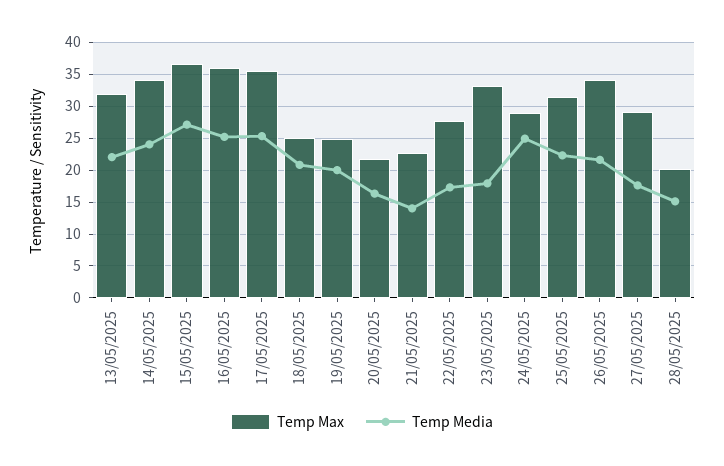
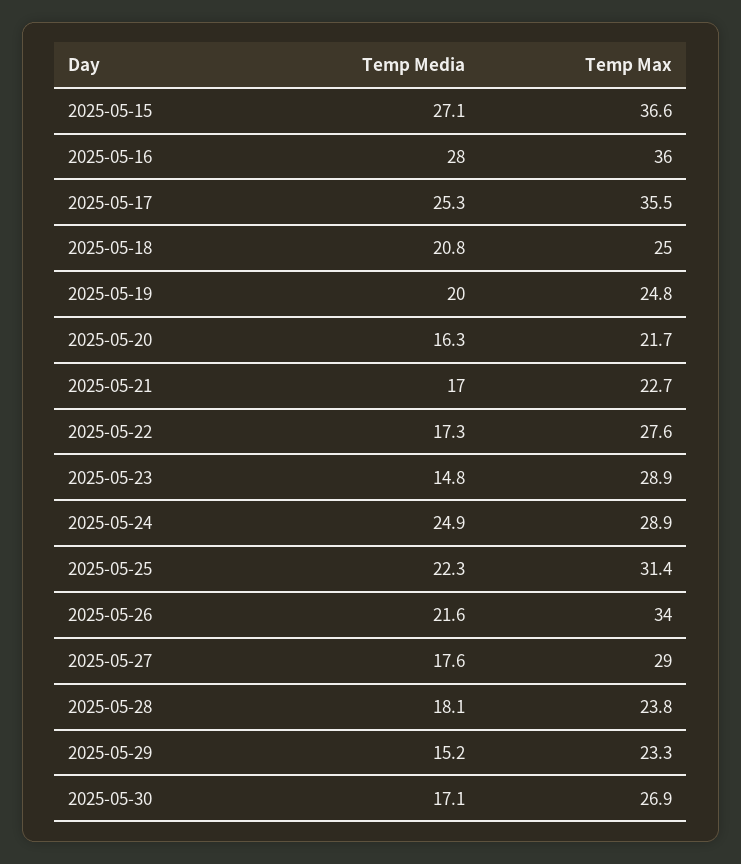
Temp Max, 13/05/2025: 32 -> none
Temp Media, 13/05/2025: 22 -> none
Temp Max, 14/05/2025: 34 -> none
Temp Media, 14/05/2025: 24 -> none
Temp Media, 16/05/2025: 25 -> 28
Temp Media, 21/05/2025: 14 -> 17
Temp Max, 23/05/2025: 33 -> 28.9
Temp Media, 23/05/2025: 18 -> 14.8
Temp Max, 28/05/2025: 20 -> 23.8
Temp Media, 28/05/2025: 15 -> 18.1
Temp Media, 2025-05-29: none -> 15.2
Temp Max, 2025-05-29: none -> 23.3
Temp Media, 2025-05-30: none -> 17.1
Temp Max, 2025-05-30: none -> 26.9

